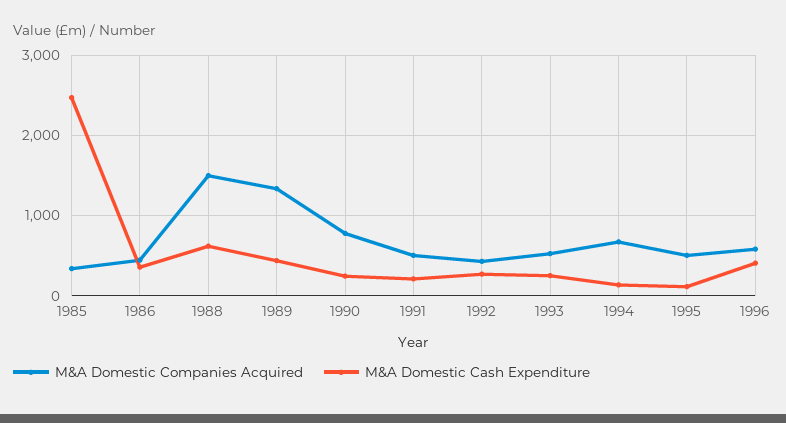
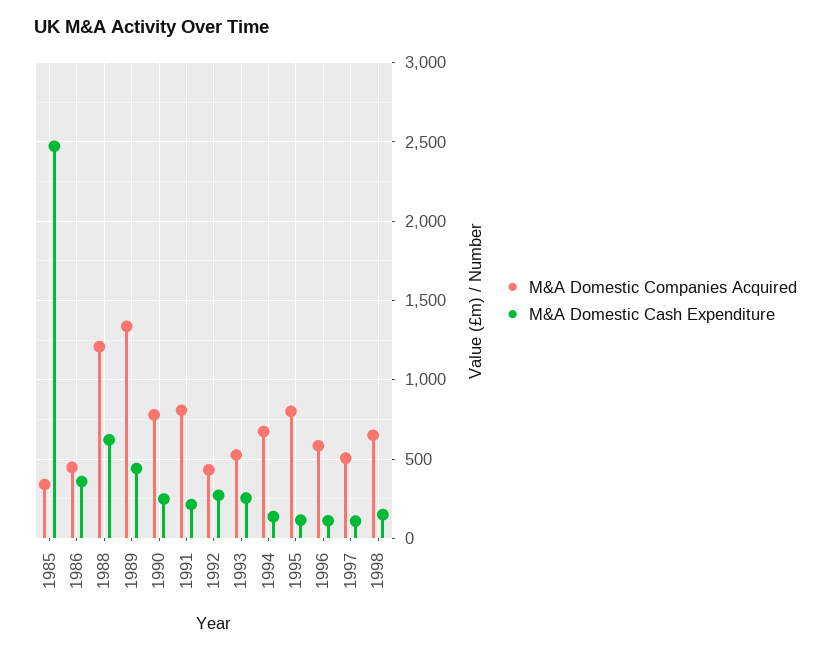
M&A Domestic Companies Acquired, 1988: 1500 -> 1200
M&A Domestic Companies Acquired, 1991: 500 -> 800
M&A Domestic Companies Acquired, 1995: 500 -> 800
M&A Domestic Cash Expenditure, 1996: 400 -> 100
M&A Domestic Companies Acquired, 1997: none -> 500
M&A Domestic Cash Expenditure, 1997: none -> 100
M&A Domestic Companies Acquired, 1998: none -> 650
M&A Domestic Cash Expenditure, 1998: none -> 150

